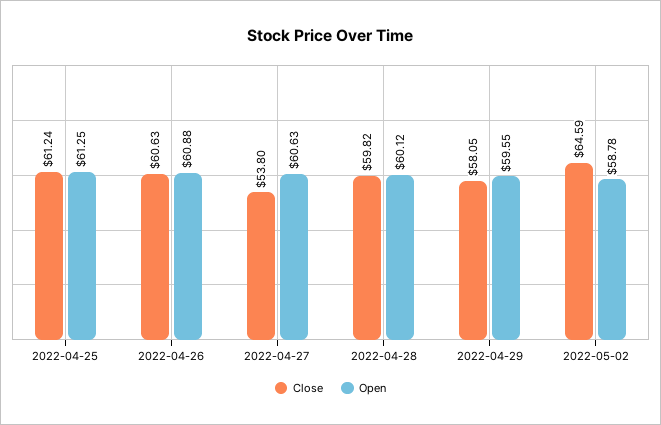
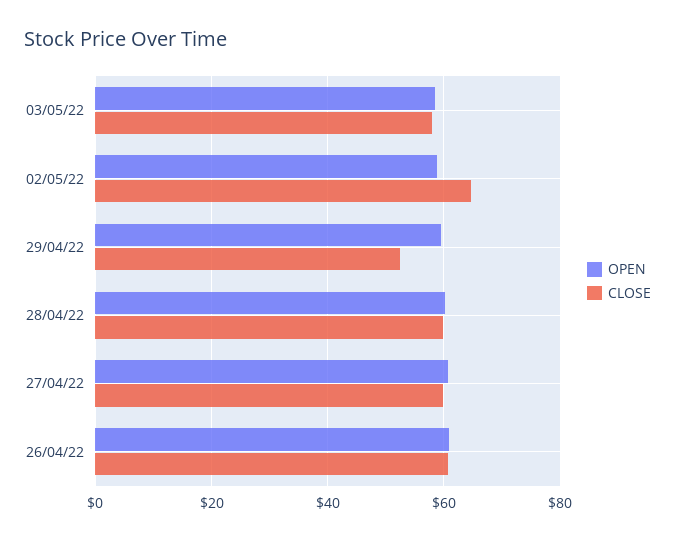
Close, 2022-04-25: 61.24 -> none
Open, 2022-04-25: 61.25 -> none
Close, 2022-04-27: 53.8 -> 60
Close, 2022-04-29: 58.05 -> 52
Open, 03/05/22: none -> 58
Close, 03/05/22: none -> 58

